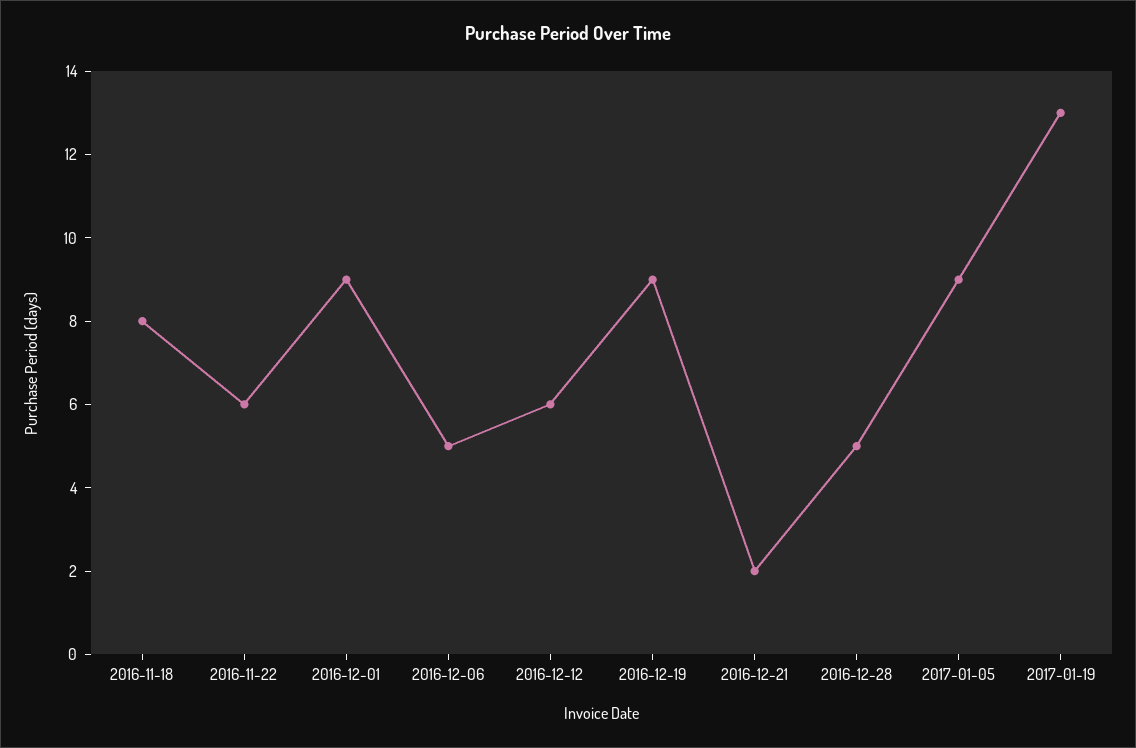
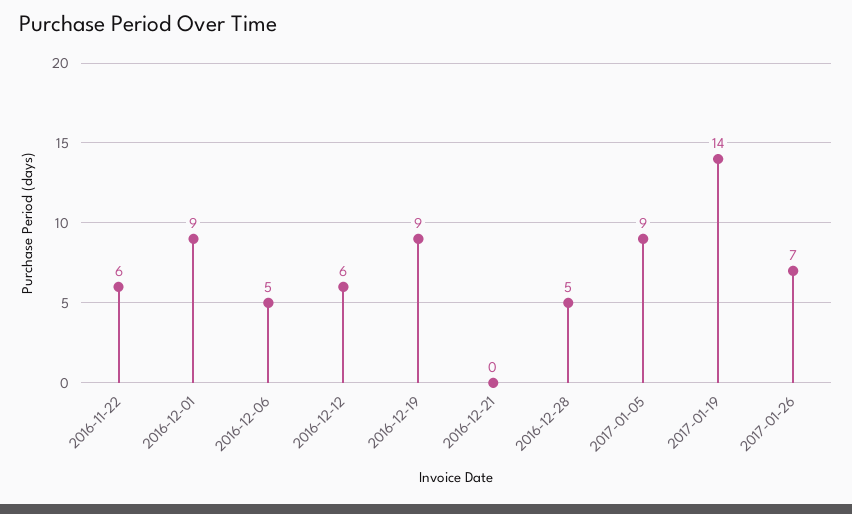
2016-11-18: 8 -> none
2016-12-21: 2 -> 0
2017-01-19: 13 -> 14
2017-01-26: none -> 7

